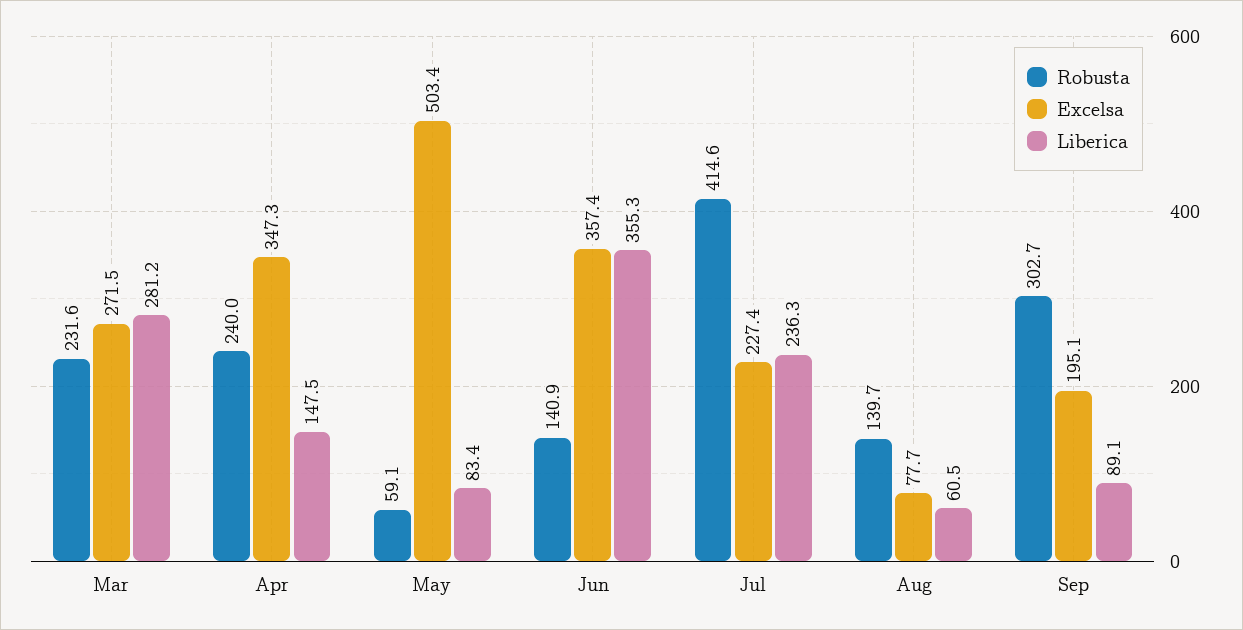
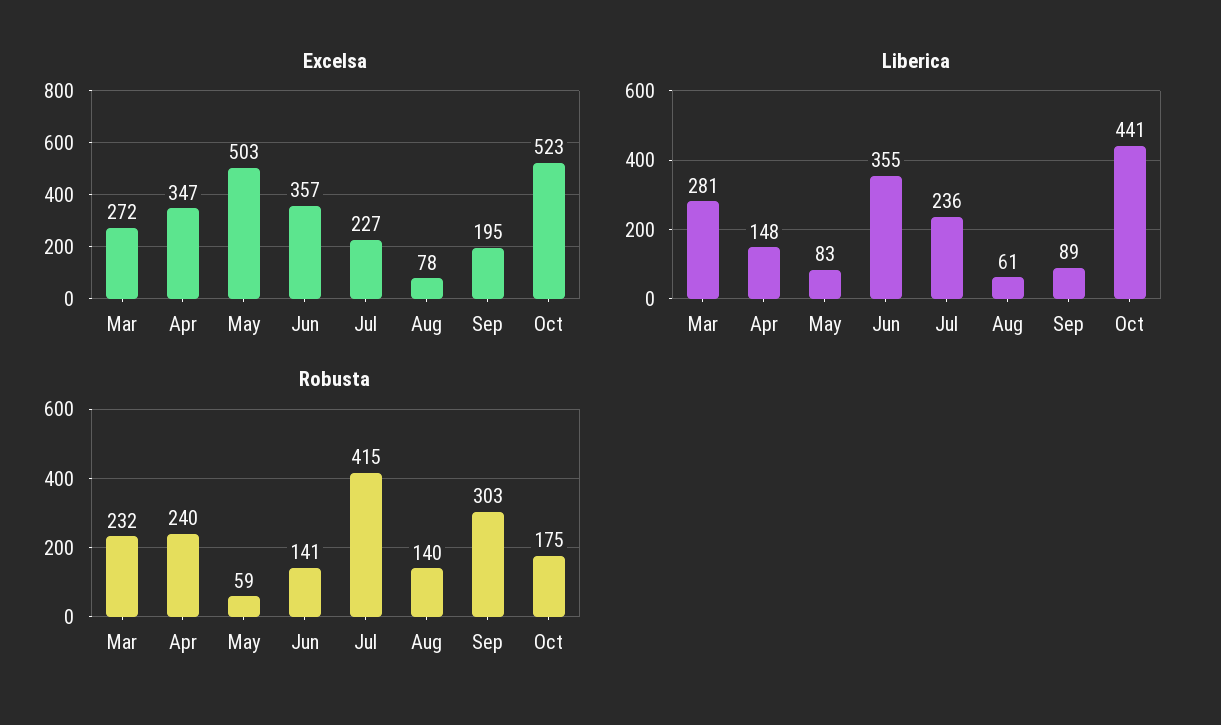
Excelsa, Oct: none -> 523
Liberica, Oct: none -> 441
Robusta, Oct: none -> 175

